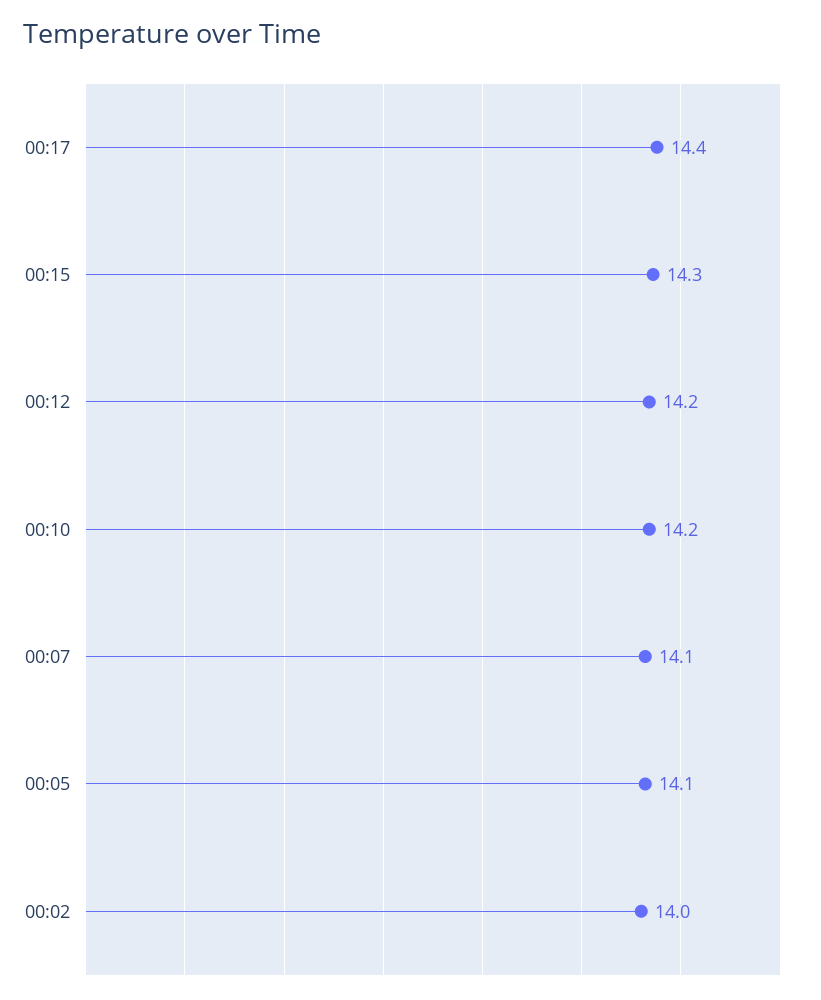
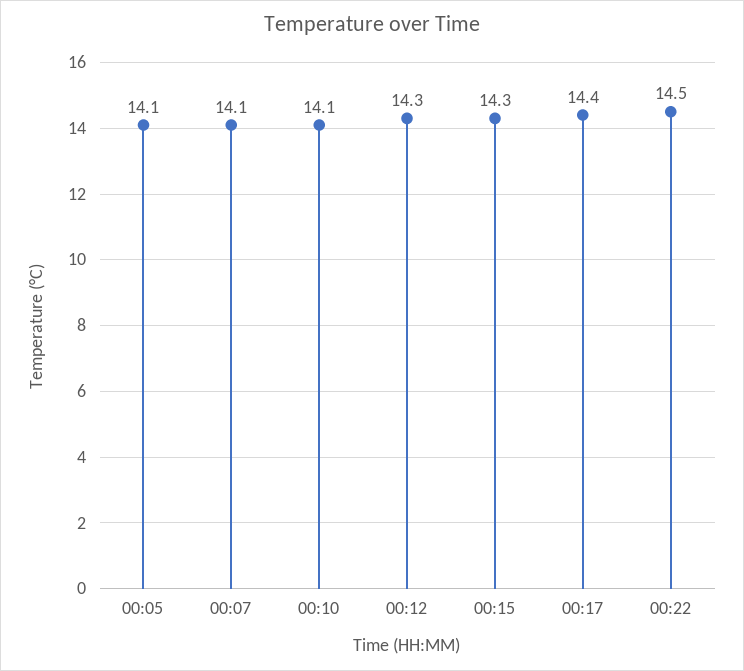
00:12: 14.2 -> 14.3
00:10: 14.2 -> 14.1
00:02: 14 -> none
00:22: none -> 14.5

